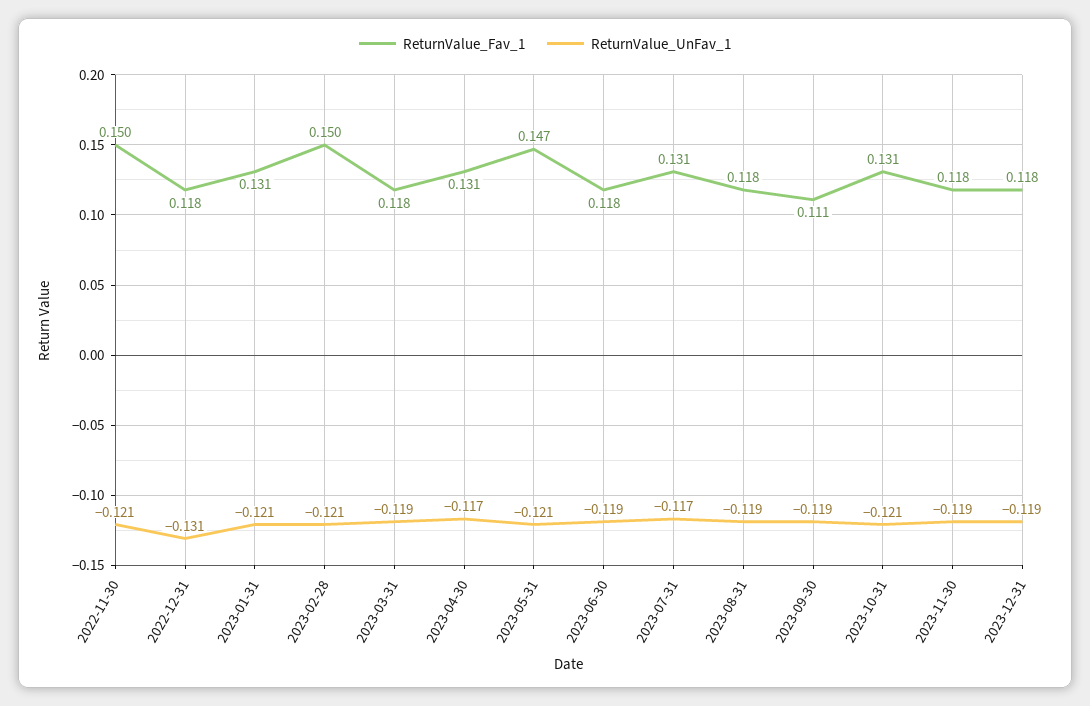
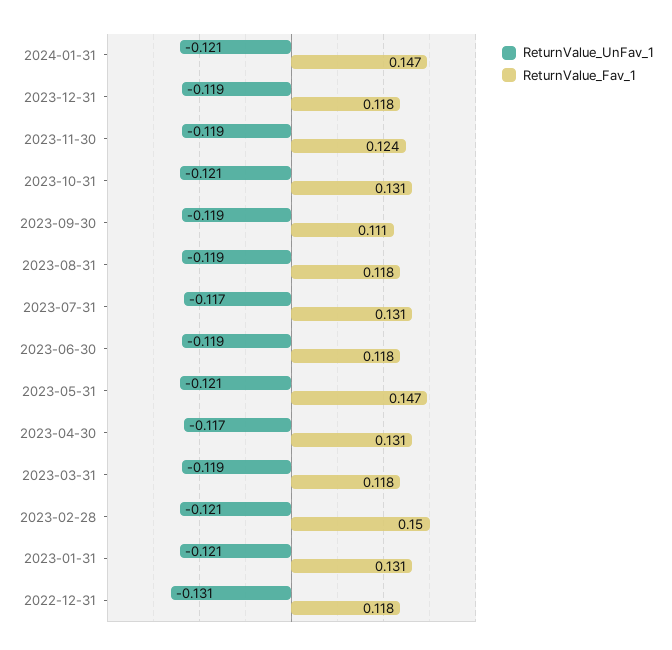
ReturnValue_Fav_1, 2022-11-30: 0.15 -> none
ReturnValue_UnFav_1, 2022-11-30: -0.121 -> none
ReturnValue_Fav_1, 2023-11-30: 0.118 -> 0.124
ReturnValue_UnFav_1, 2024-01-31: none -> -0.121
ReturnValue_Fav_1, 2024-01-31: none -> 0.147

